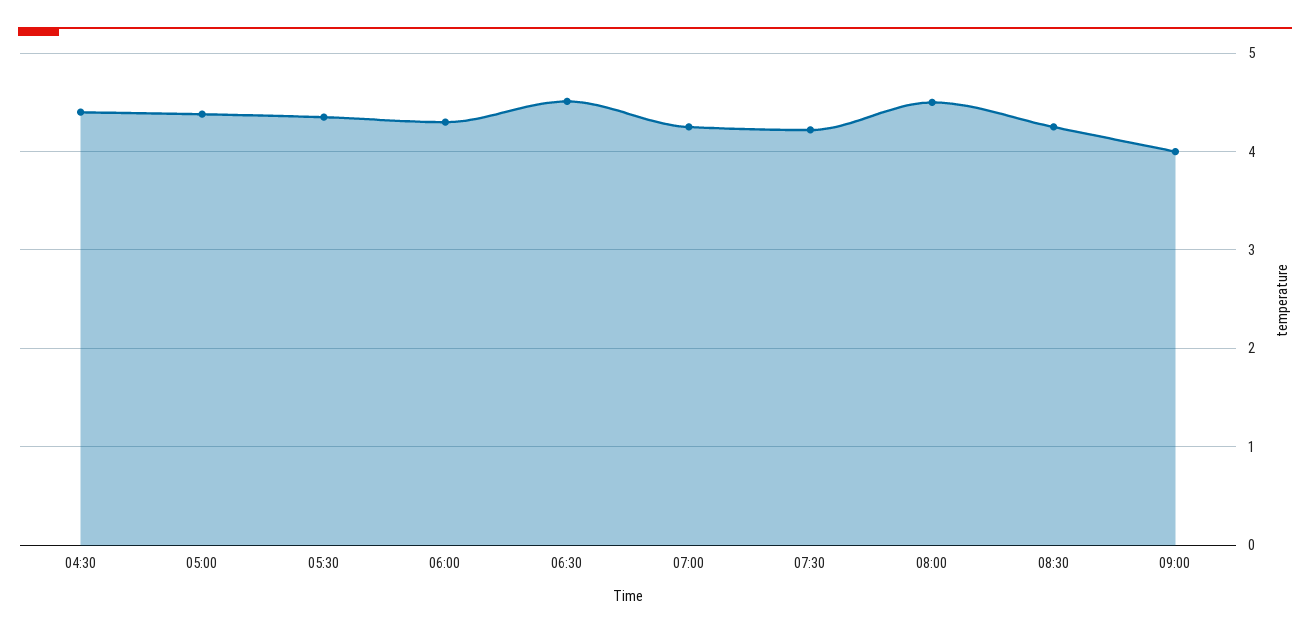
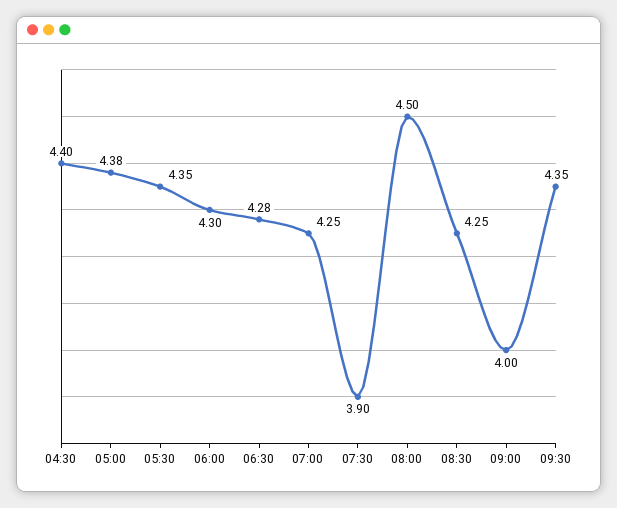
06:30: 4.5 -> 4.28
07:30: 4.2 -> 3.9
09:30: none -> 4.35

